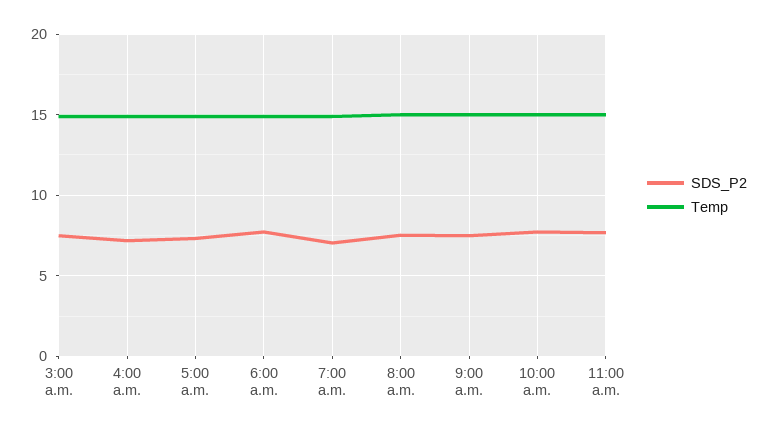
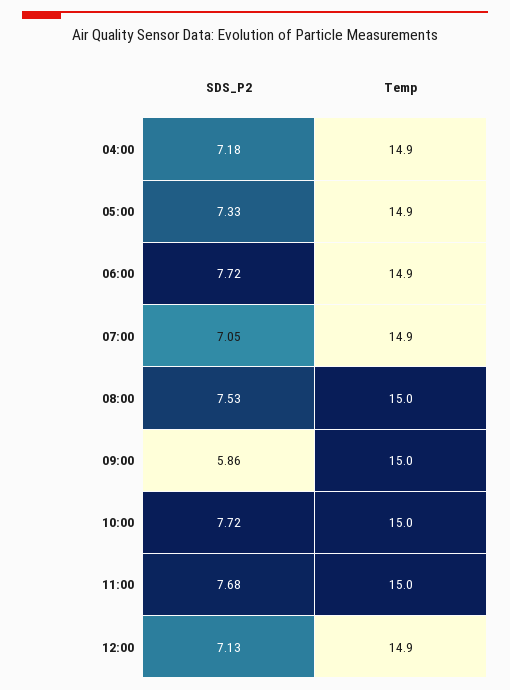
SDS_P2, 3:00 a.m.: 7.5 -> none
Temp, 3:00 a.m.: 15 -> none
SDS_P2, 9:00 a.m.: 7.5 -> 5.86
SDS_P2, 12:00: none -> 7.13
Temp, 12:00: none -> 14.9

